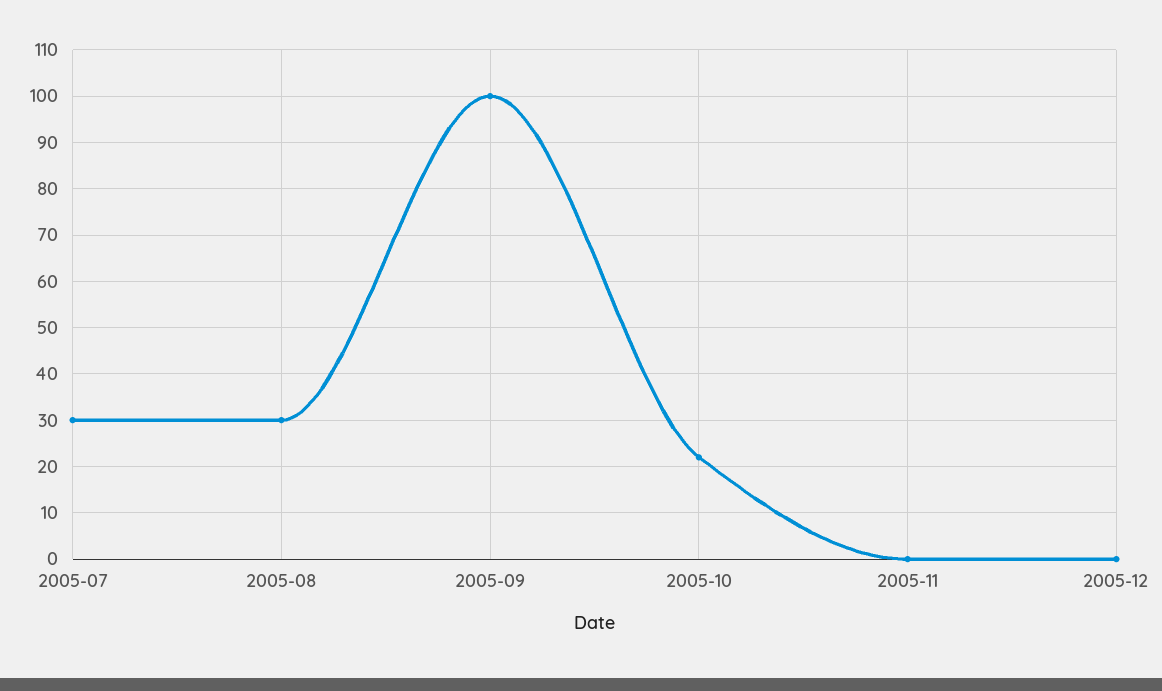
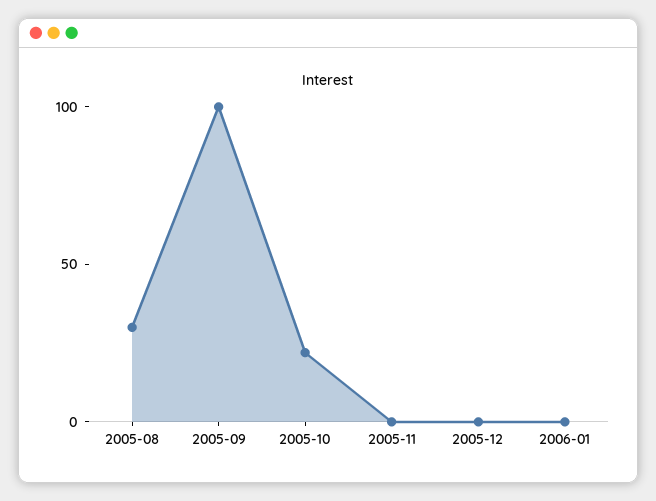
2005-07: 30 -> none
2006-01: none -> 0

